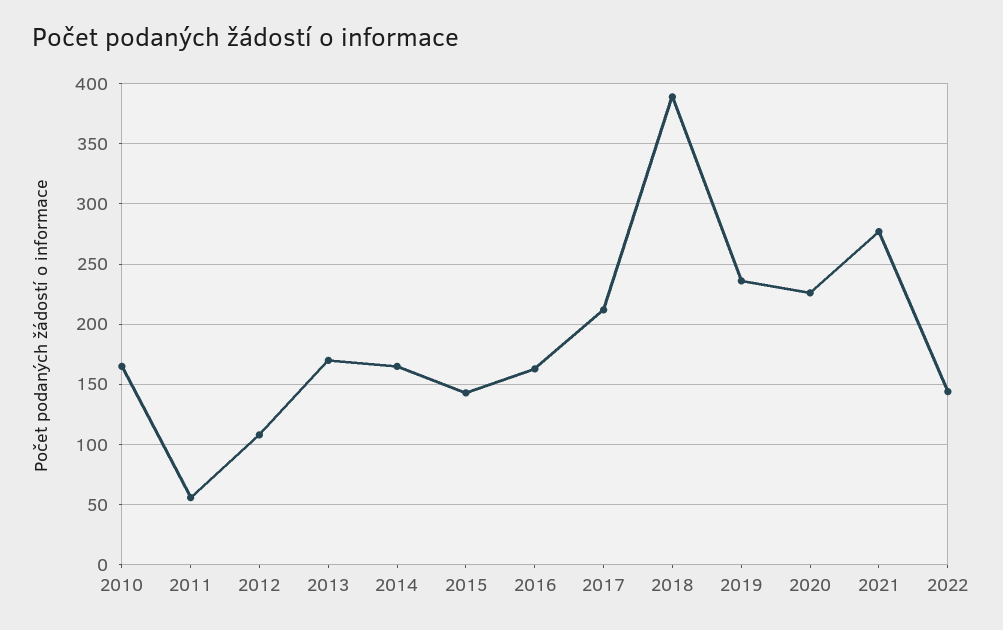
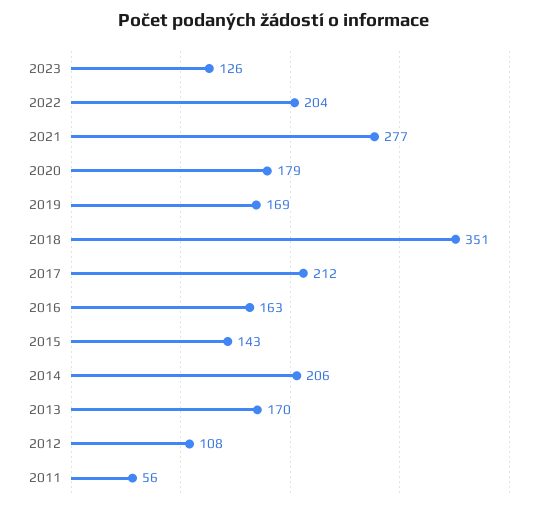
2010: 165 -> none
2014: 165 -> 206
2018: 390 -> 351
2019: 235 -> 169
2020: 225 -> 179
2022: 145 -> 204
2023: none -> 126

